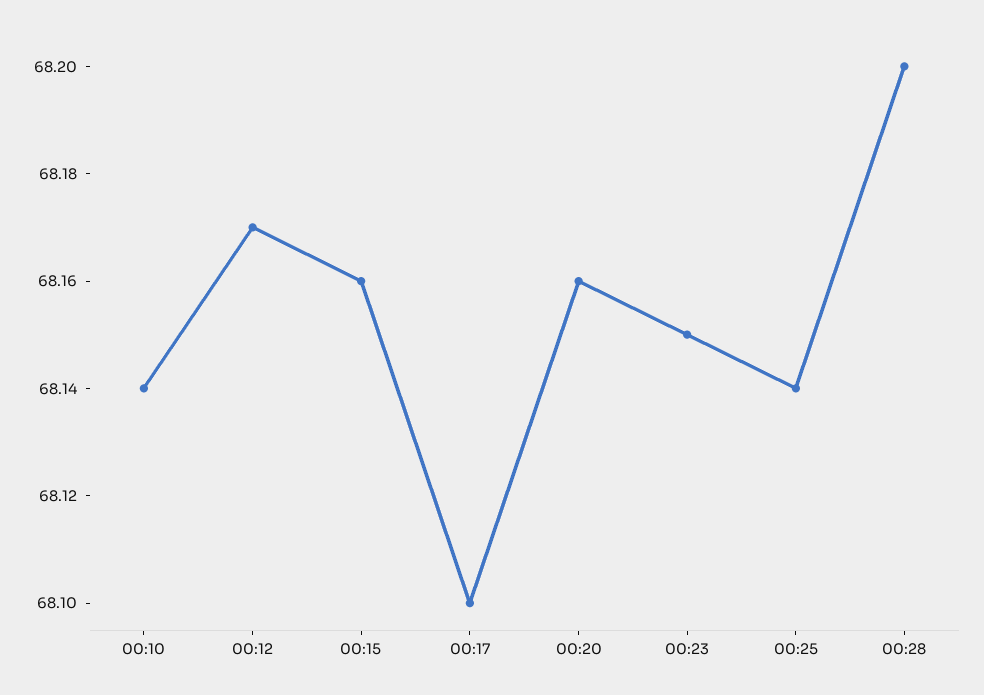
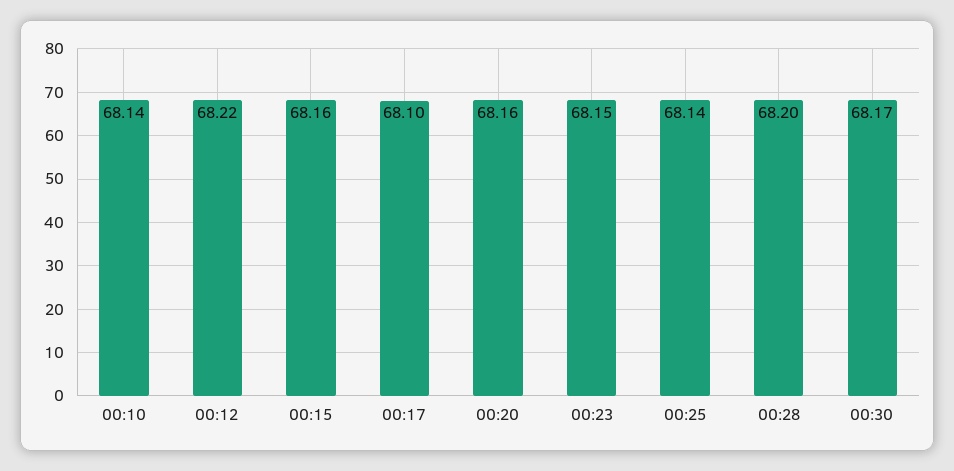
00:12: 68.17 -> 68.22
00:30: none -> 68.17

